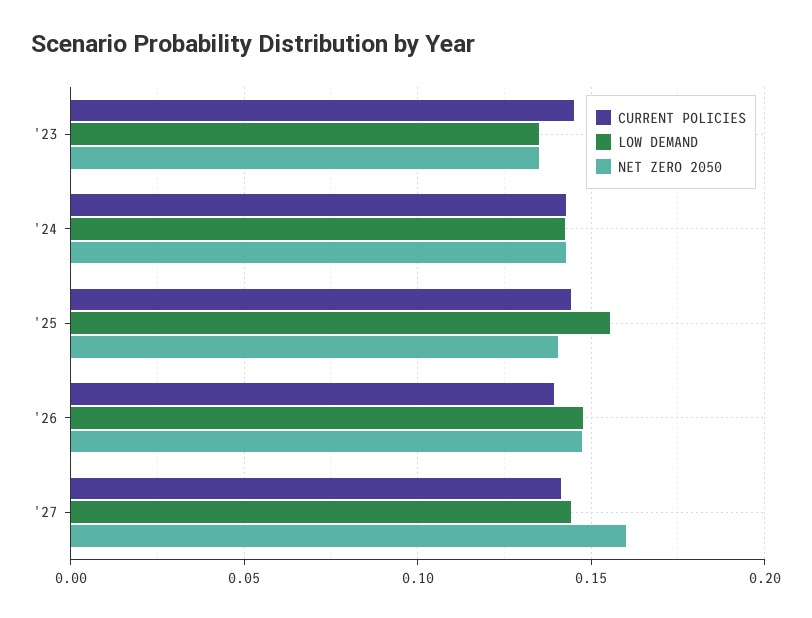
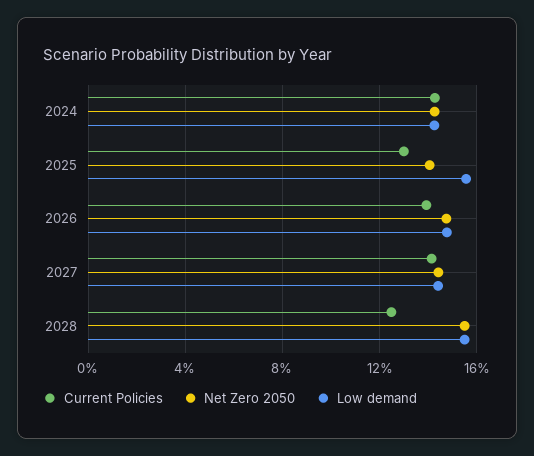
CURRENT POLICIES, '23: 0.145 -> none
LOW DEMAND, '23: 0.135 -> none
NET ZERO 2050, '23: 0.135 -> none
CURRENT POLICIES, '25: 0.145 -> 0.13
NET ZERO 2050, '27: 0.16 -> 0.145
CURRENT POLICIES, 2028: none -> 0.125
NET ZERO 2050, 2028: none -> 0.155
LOW DEMAND, 2028: none -> 0.155

